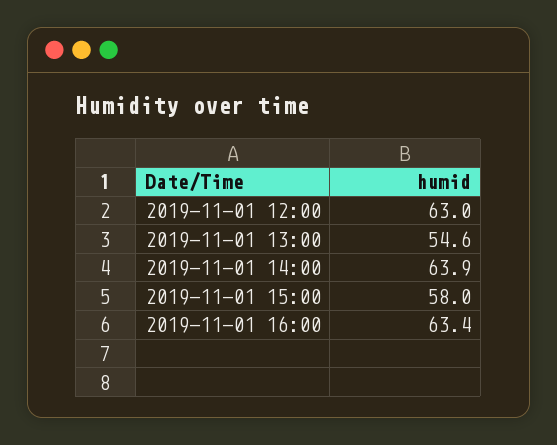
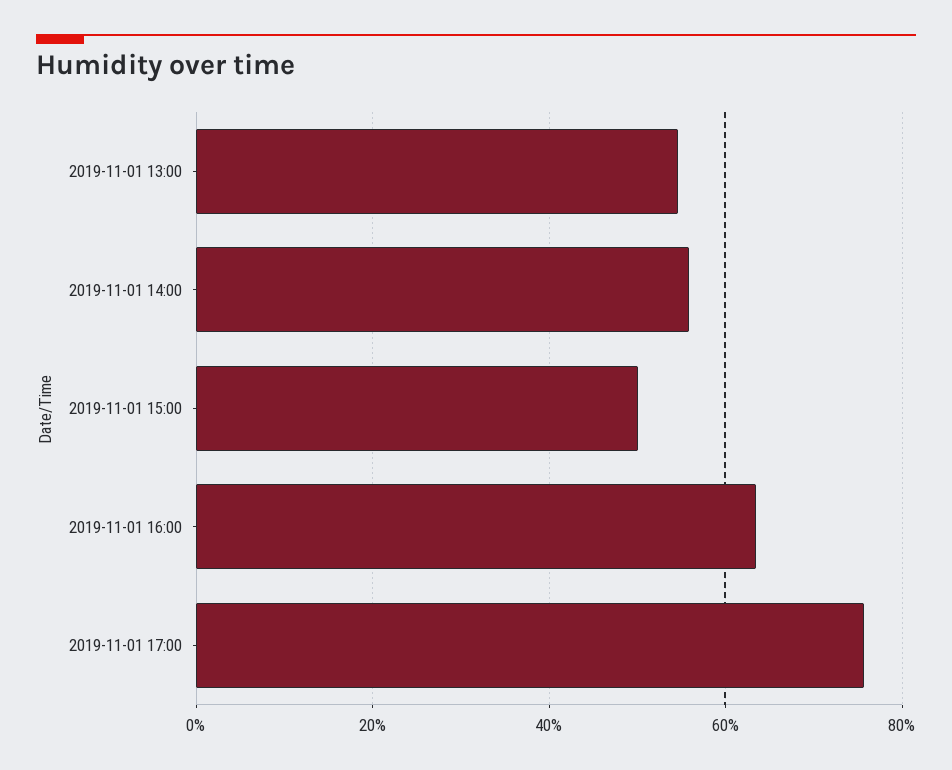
2019-11-01 12:00: 63 -> none
2019-11-01 14:00: 63.9 -> 56
2019-11-01 15:00: 58 -> 50
2019-11-01 17:00: none -> 76

